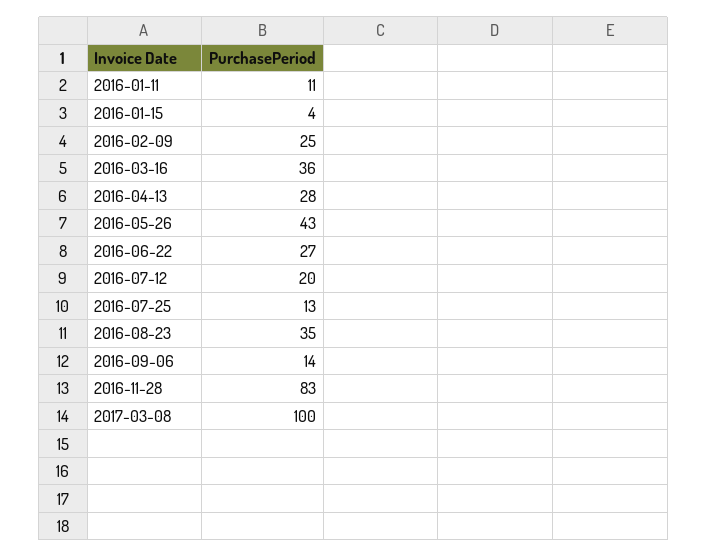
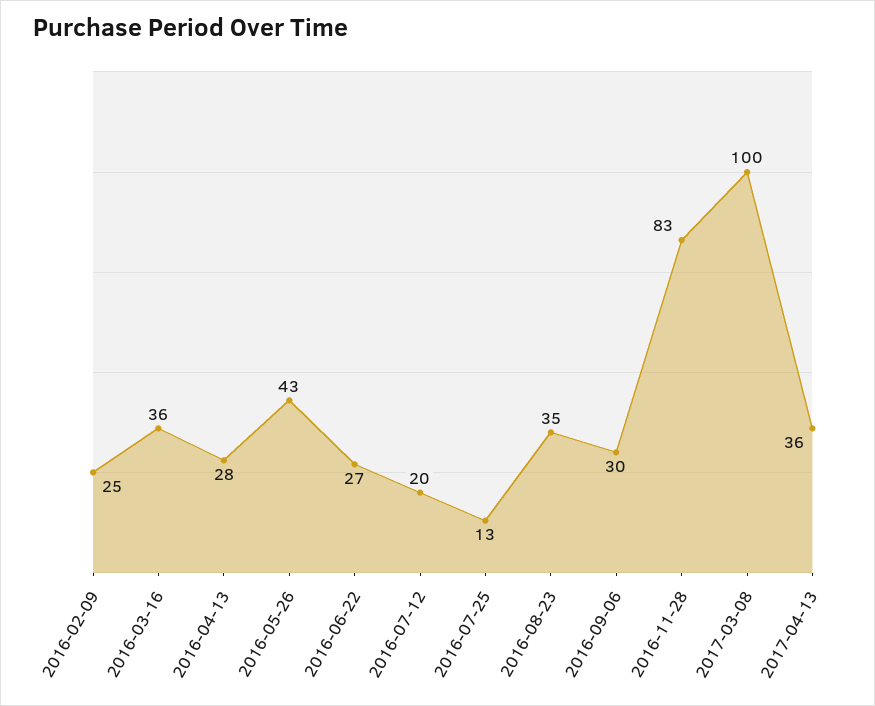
2016-01-11: 11 -> none
2016-01-15: 4 -> none
2016-09-06: 14 -> 30
2017-04-13: none -> 36

